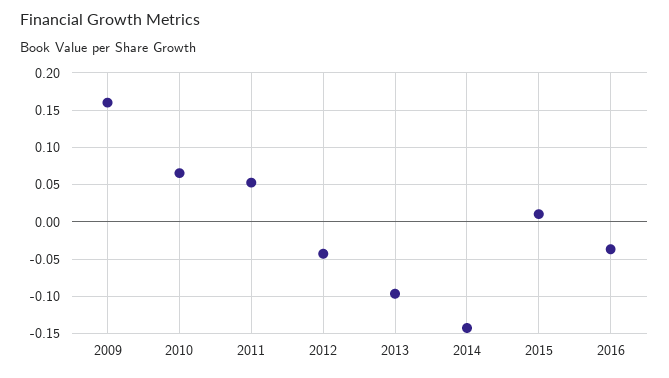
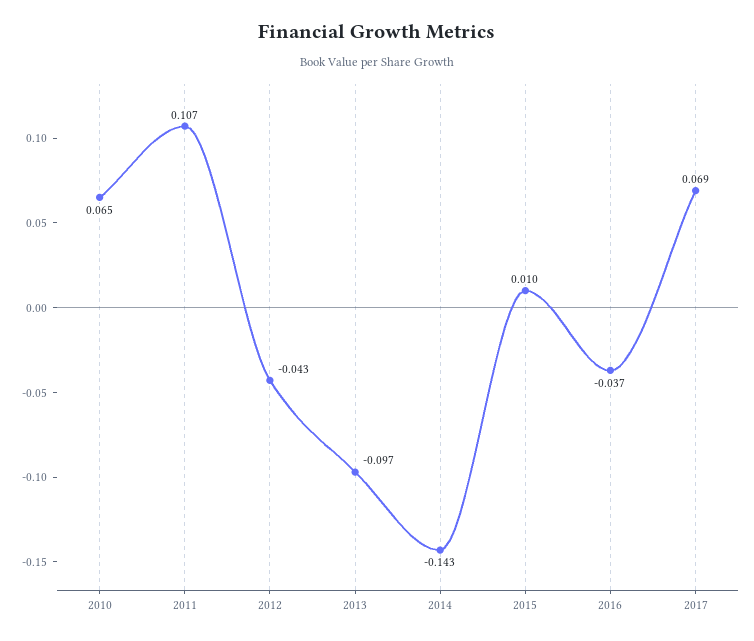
2009: 0.16 -> none
2011: 0.05 -> 0.107
2017: none -> 0.069

